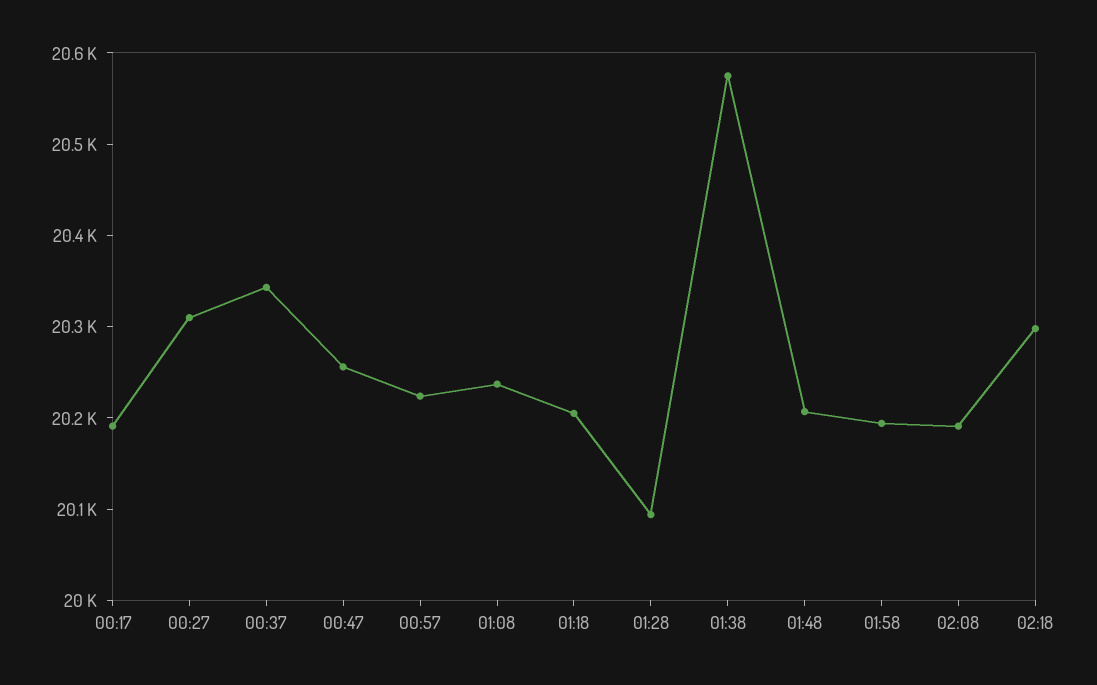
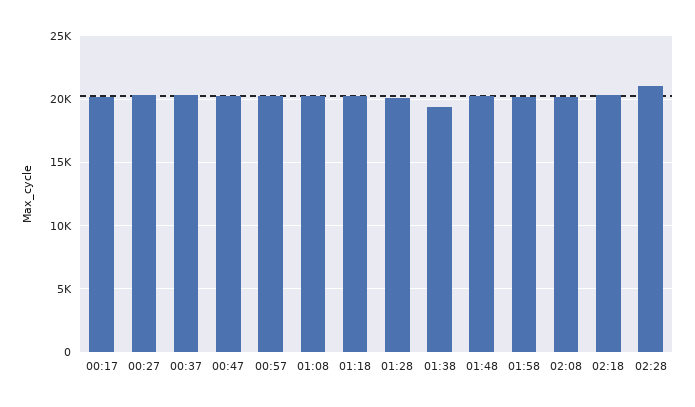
01:38: 20580 -> 19500
02:28: none -> 21000

